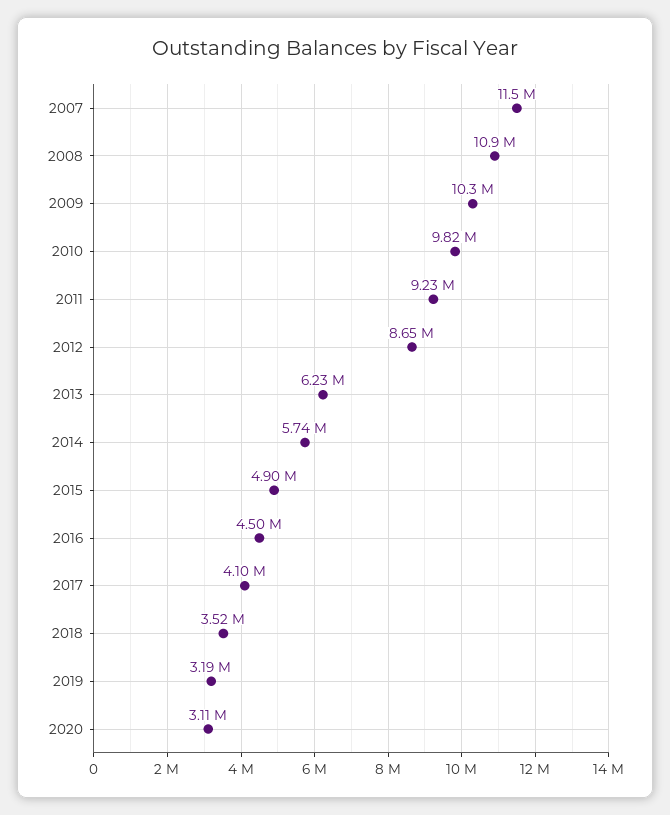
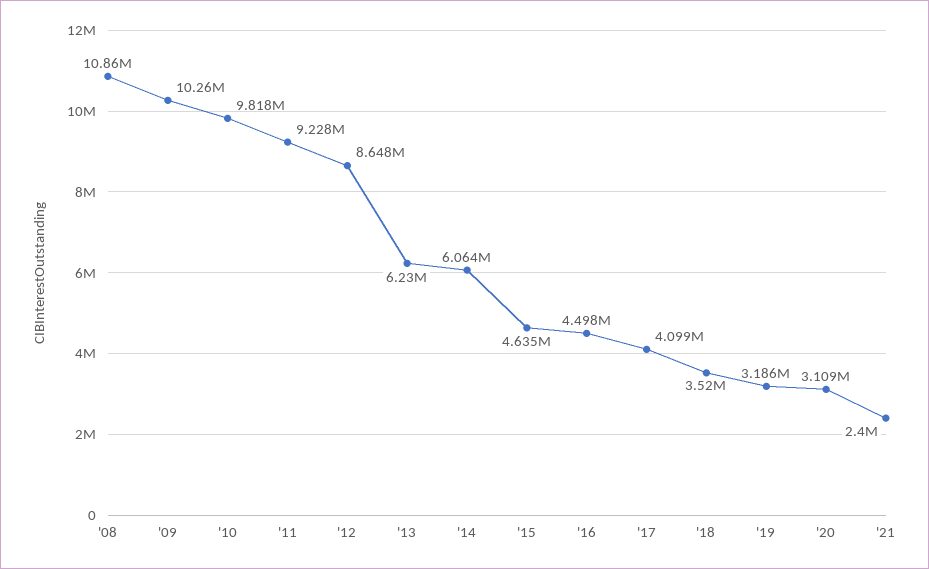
2007: 11500000 -> none
2014: 5740000 -> 6064000
2015: 4900000 -> 4635000
'21: none -> 2400000

